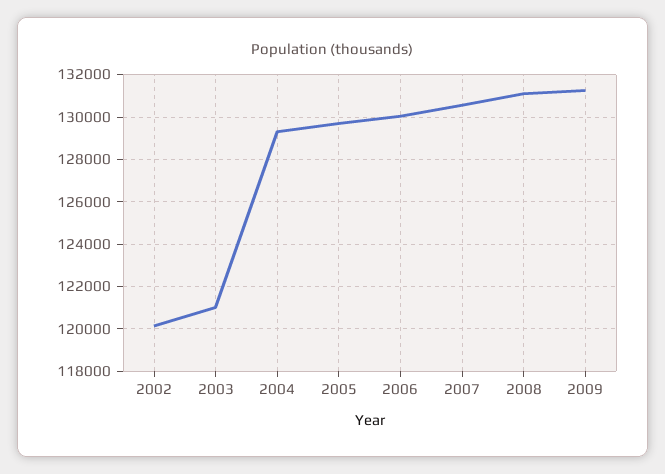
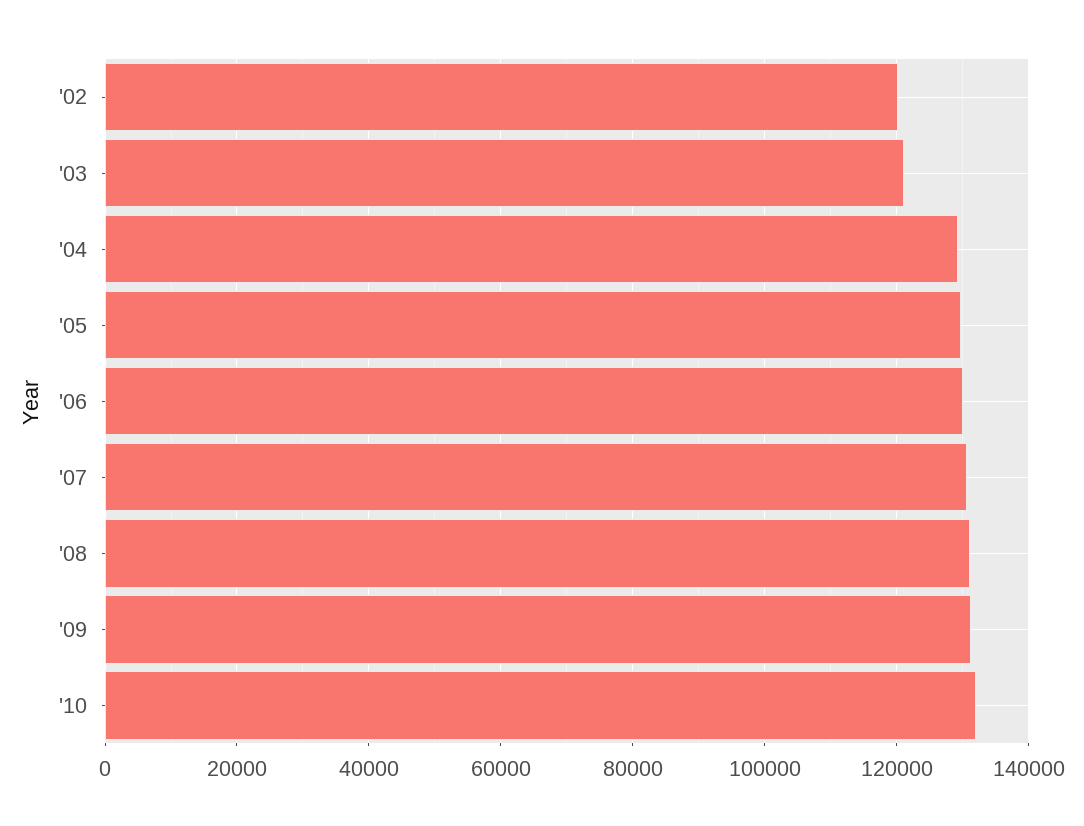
'10: none -> 132000

